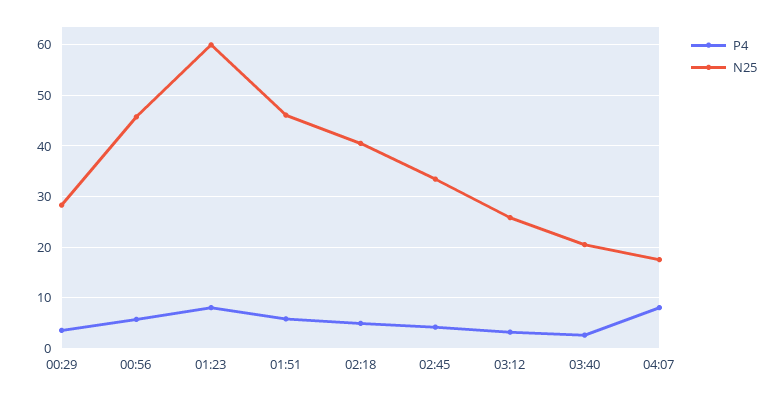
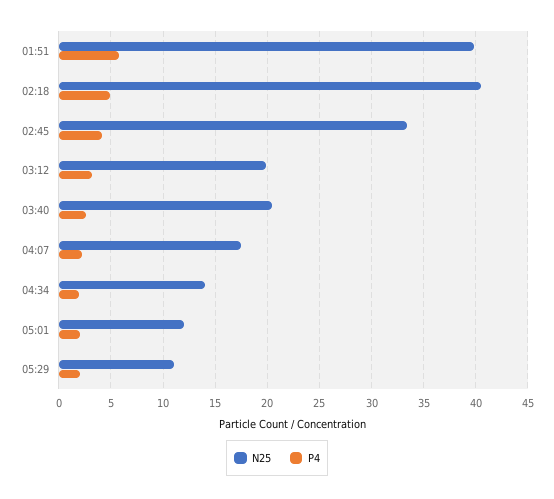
P4, 00:29: 4 -> none
N25, 00:29: 28 -> none
P4, 00:56: 6 -> none
N25, 00:56: 46 -> none
P4, 01:23: 8 -> none
N25, 01:23: 60 -> none
N25, 01:51: 46 -> 40
N25, 03:12: 26 -> 20
P4, 04:07: 8 -> 2
N25, 04:34: none -> 14
P4, 04:34: none -> 2
N25, 05:01: none -> 12
P4, 05:01: none -> 2
N25, 05:29: none -> 11
P4, 05:29: none -> 2

